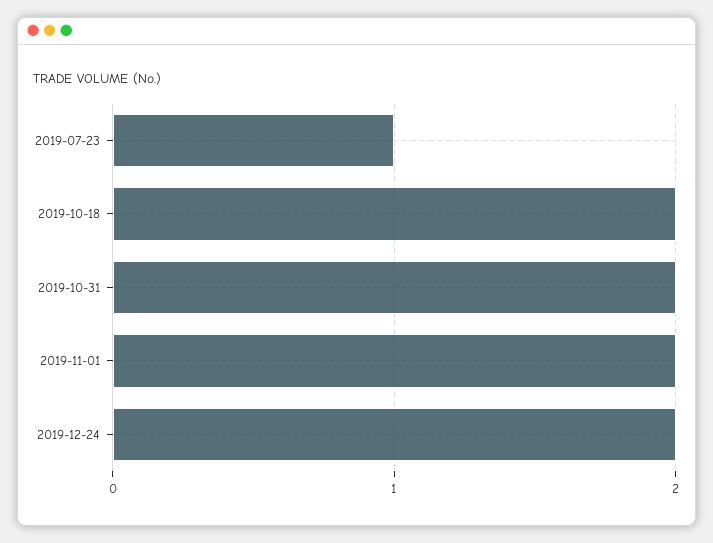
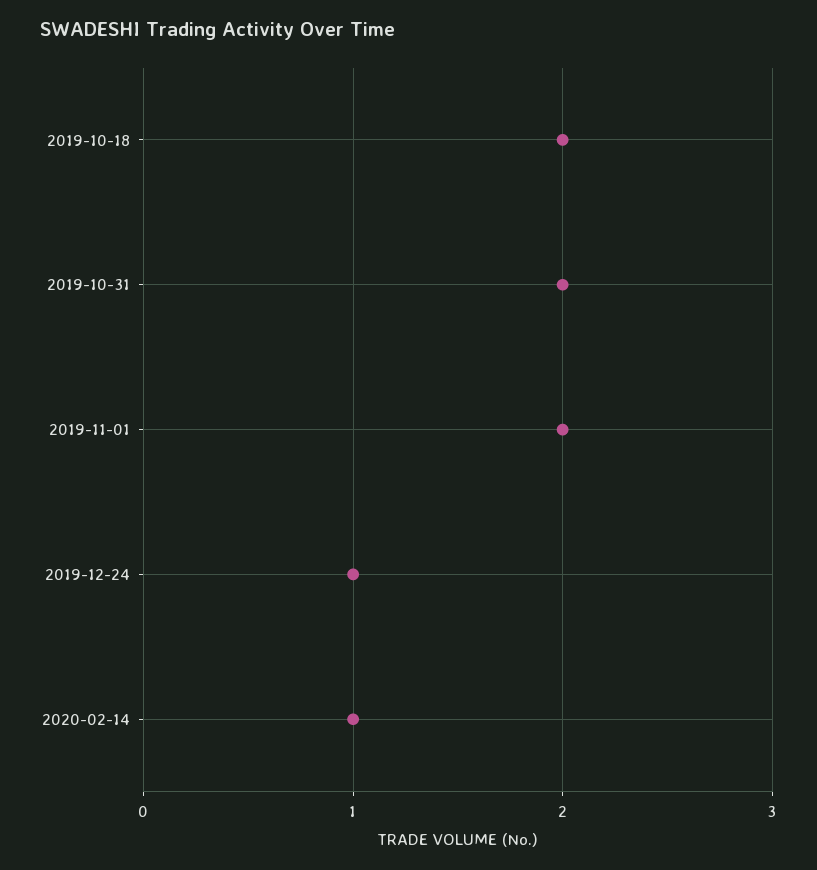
2019-07-23: 1 -> none
2019-12-24: 2 -> 1
2020-02-14: none -> 1

